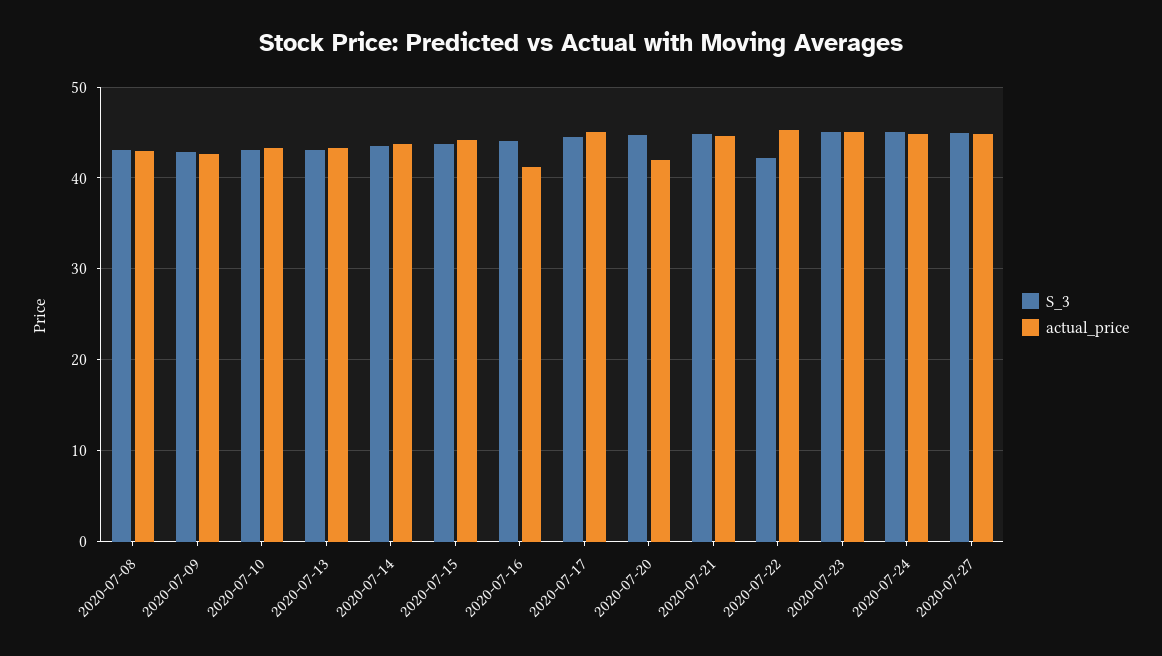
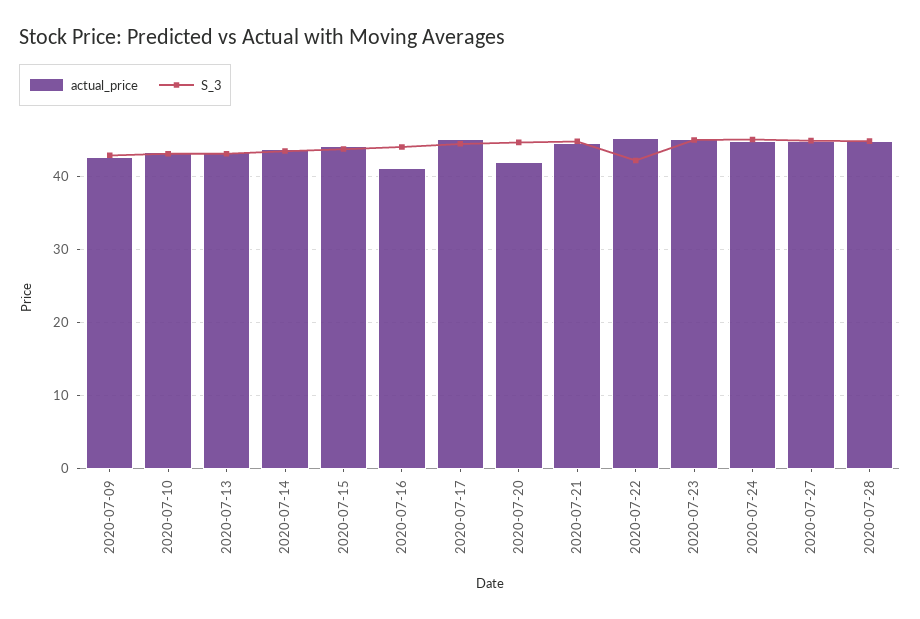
S_3, 2020-07-08: 43 -> none
actual_price, 2020-07-08: 43 -> none
actual_price, 2020-07-28: none -> 45
S_3, 2020-07-28: none -> 45

